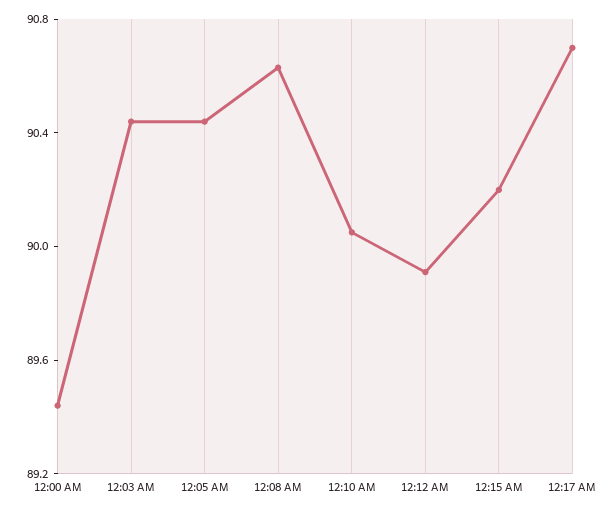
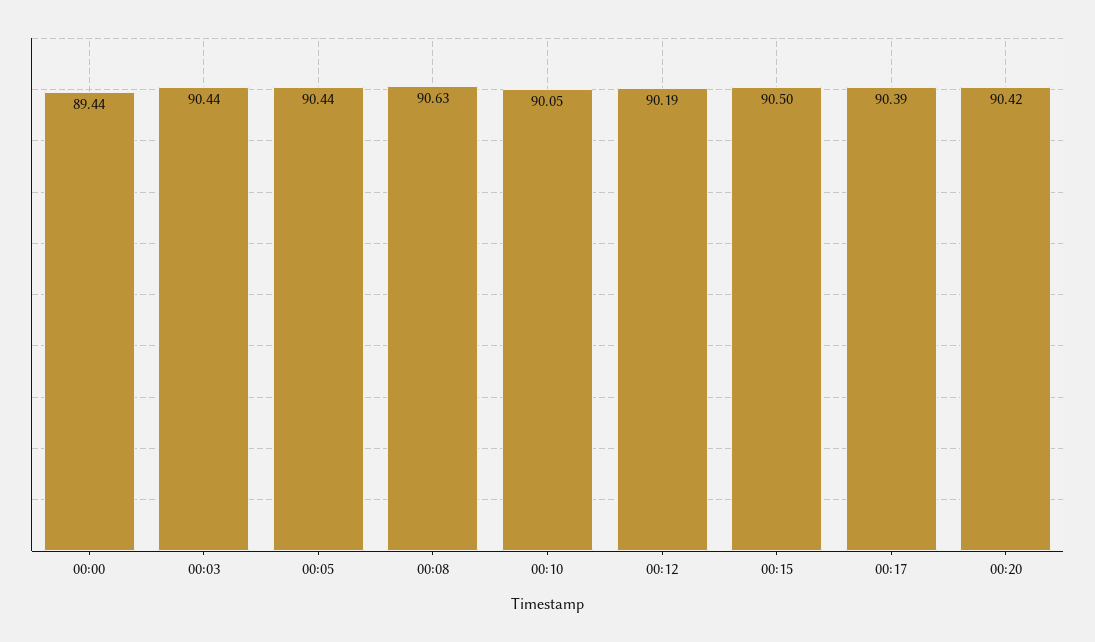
12:12 AM: 89.9 -> 90.19
12:15 AM: 90.2 -> 90.5
12:17 AM: 90.7 -> 90.39
00:20: none -> 90.42

